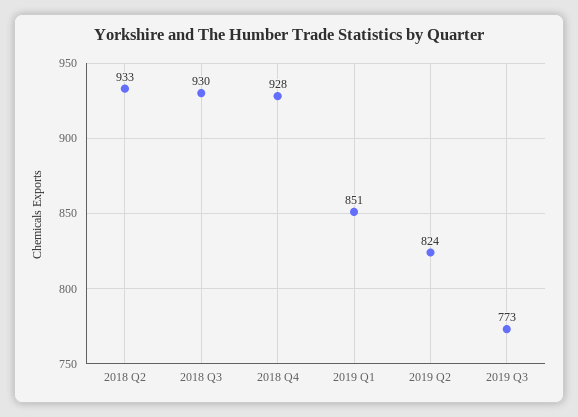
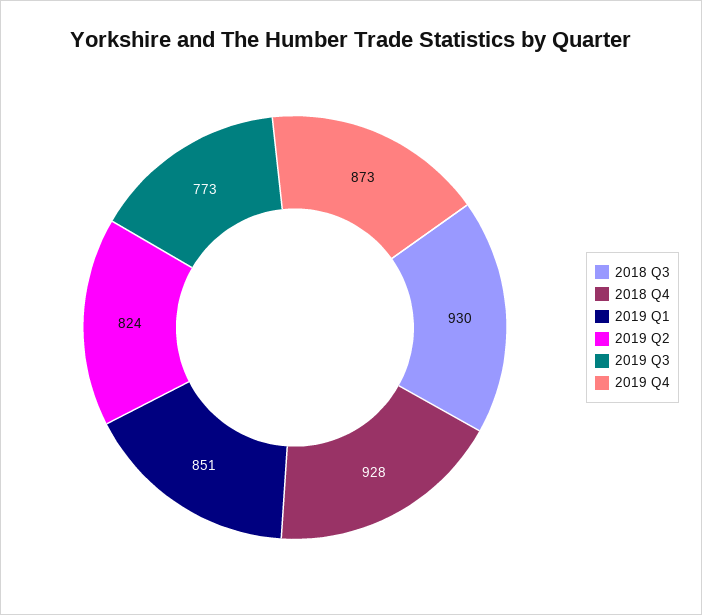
2018 Q2: 933 -> none
2019 Q4: none -> 873

